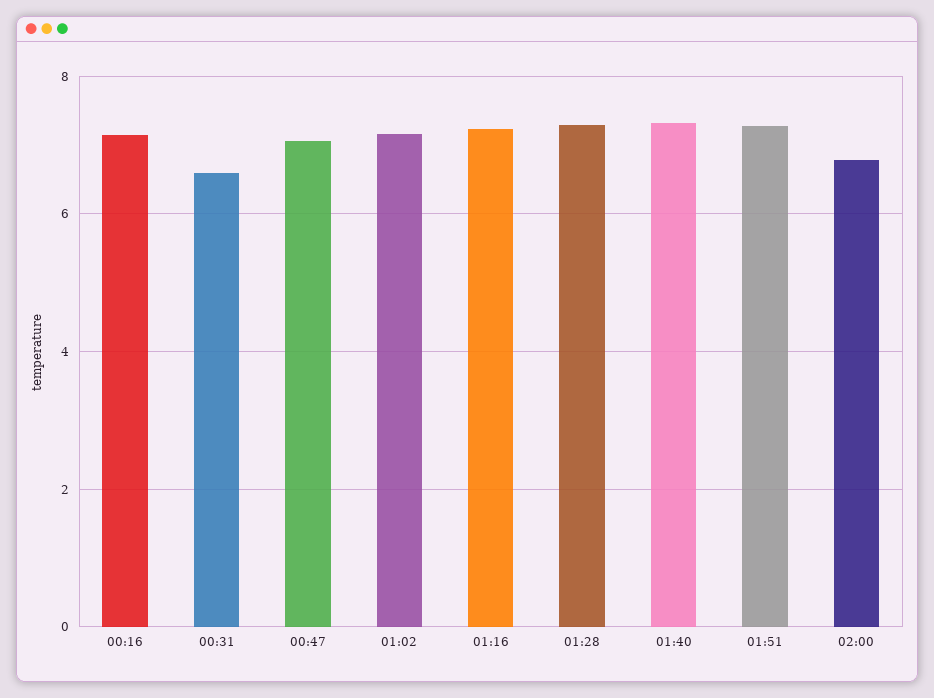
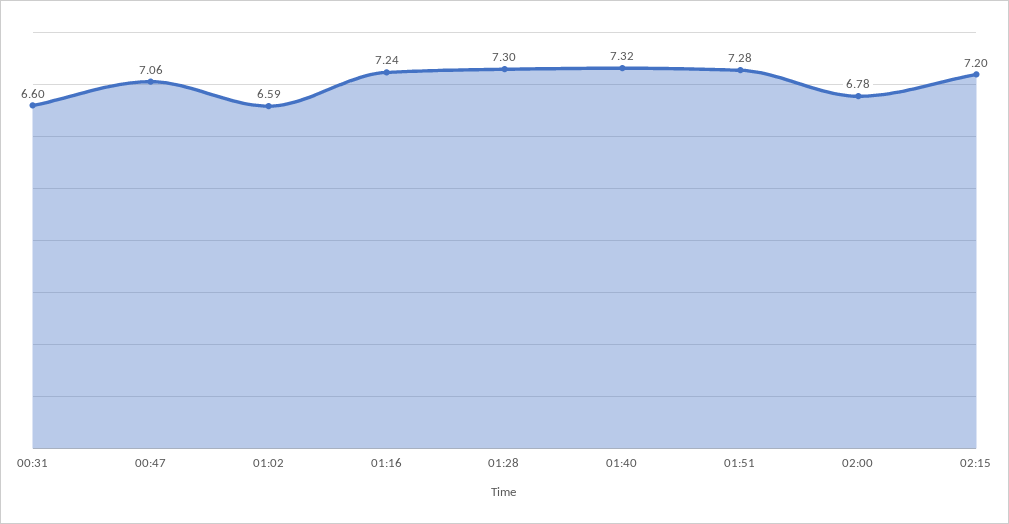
00:16: 7.2 -> none
01:02: 7.2 -> 6.59
02:15: none -> 7.2

